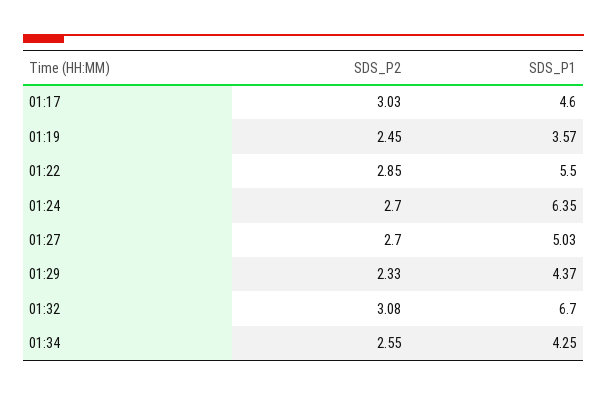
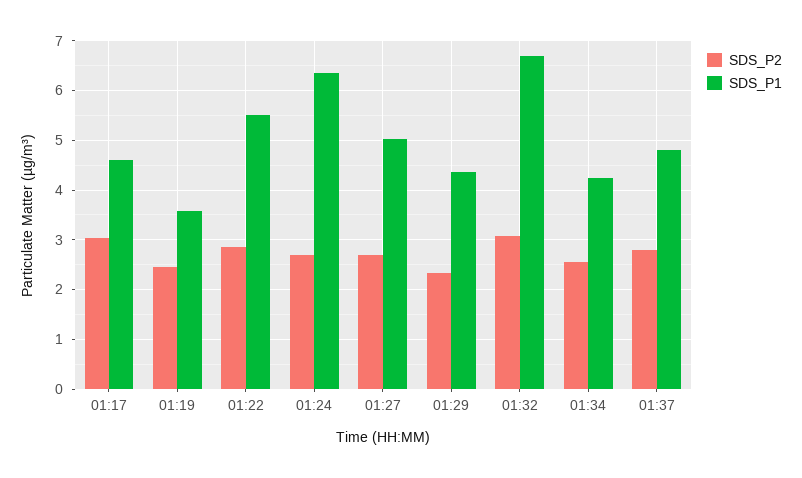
SDS_P2, 01:37: none -> 2.8
SDS_P1, 01:37: none -> 4.8

